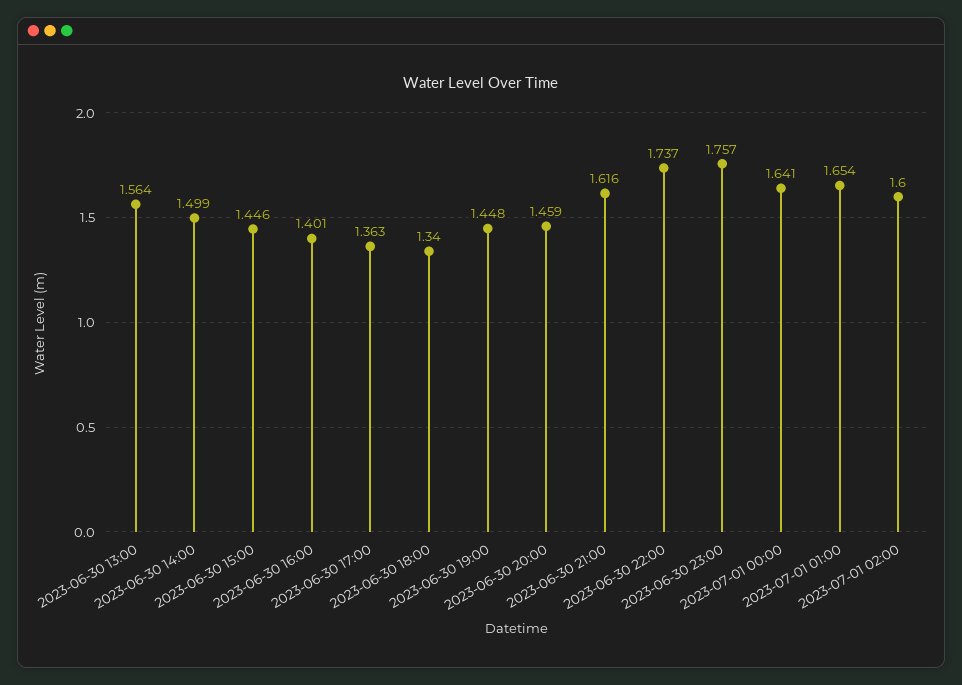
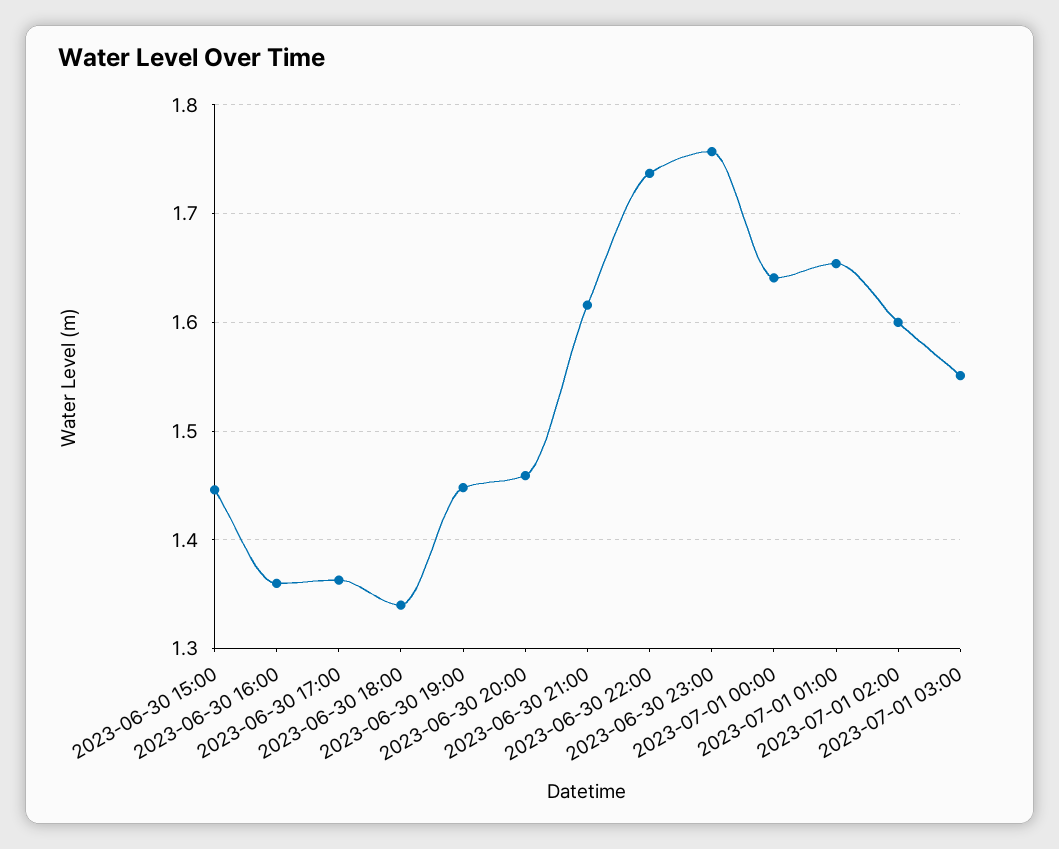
2023-06-30 13:00: 1.564 -> none
2023-06-30 14:00: 1.499 -> none
2023-06-30 16:00: 1.401 -> 1.36
2023-07-01 03:00: none -> 1.55

